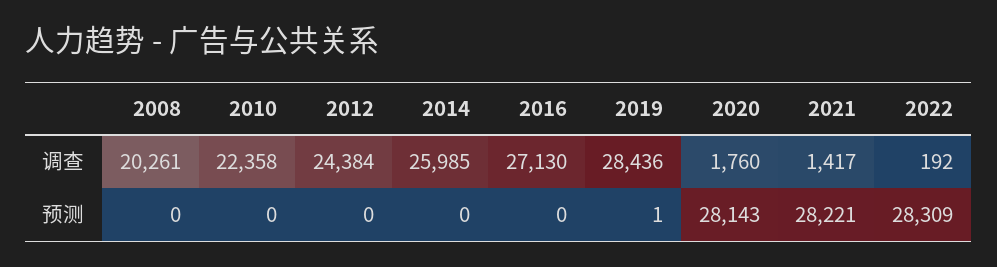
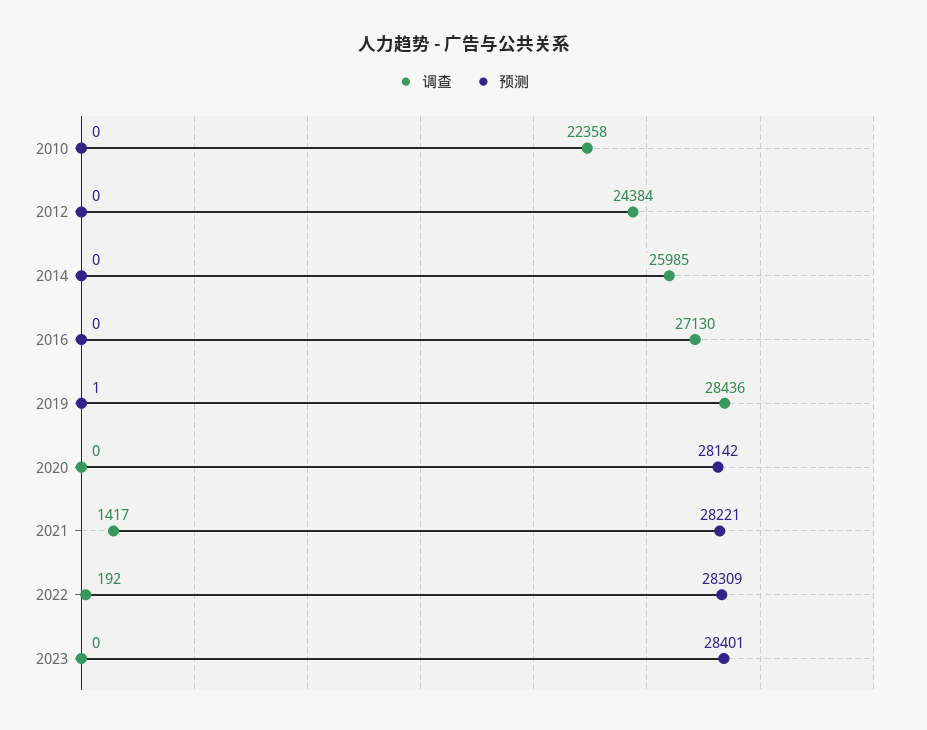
调查, 2008: 20261 -> none
调查, 2020: 1760 -> 0
预测, 2008: 0 -> none
预测, 2020: 28143 -> 28142
调查, 2023: none -> 0
预测, 2023: none -> 28401

